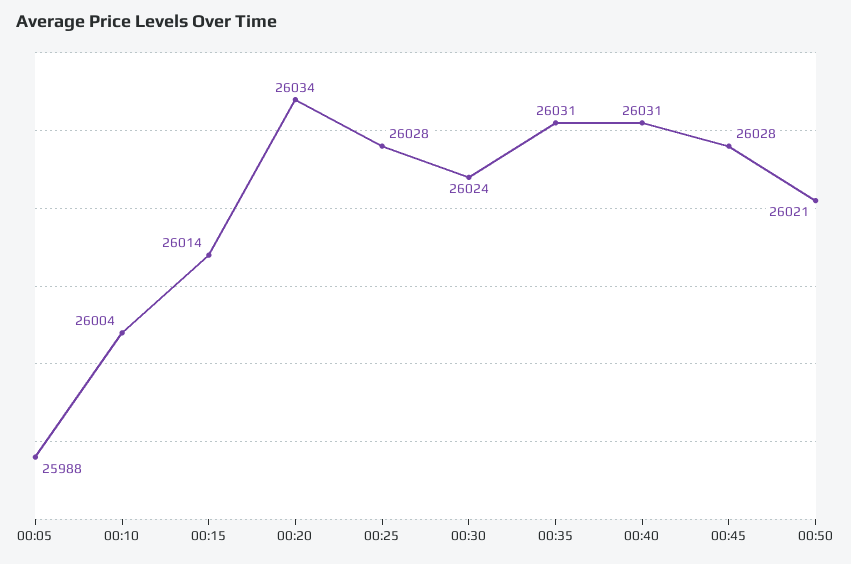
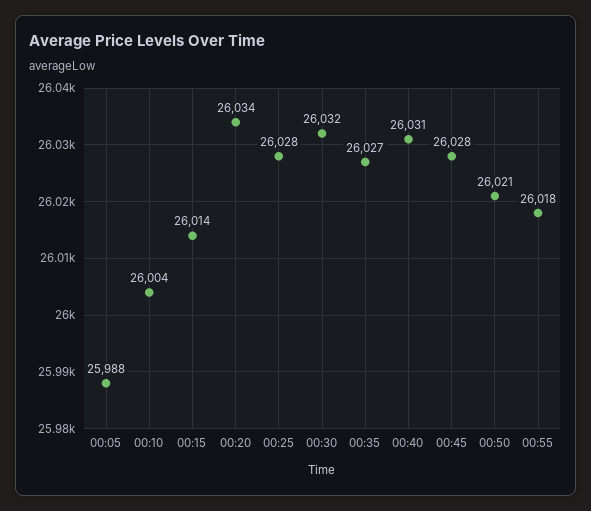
00:30: 26024 -> 26032
00:35: 26031 -> 26027
00:55: none -> 26018

